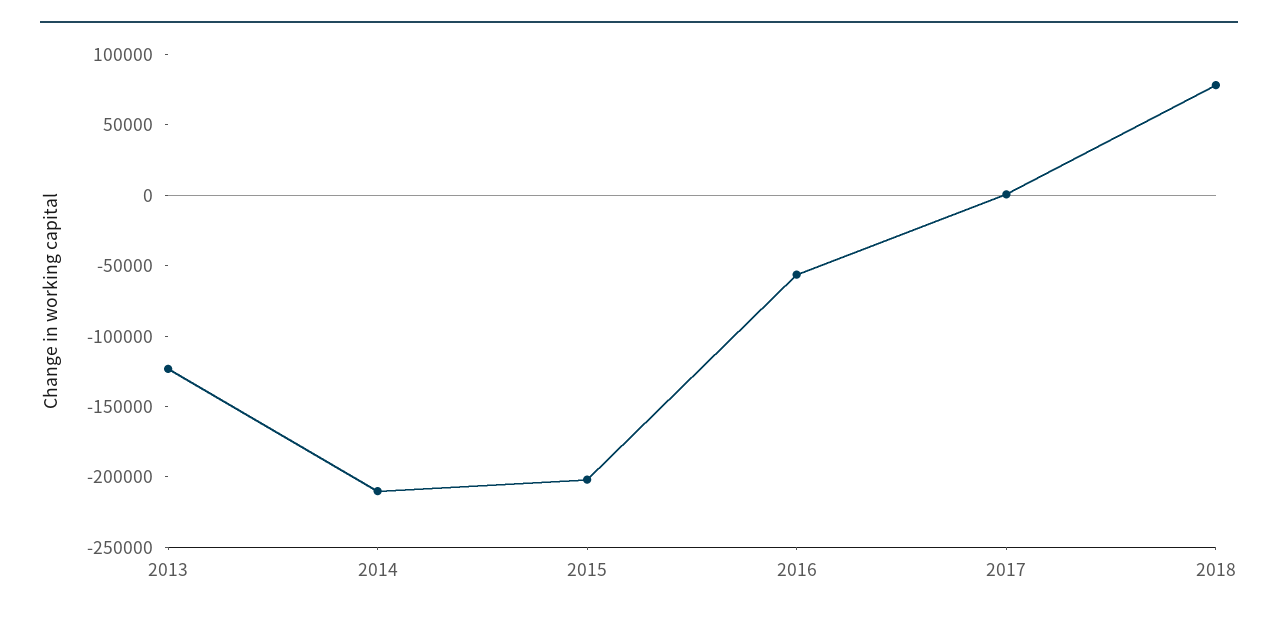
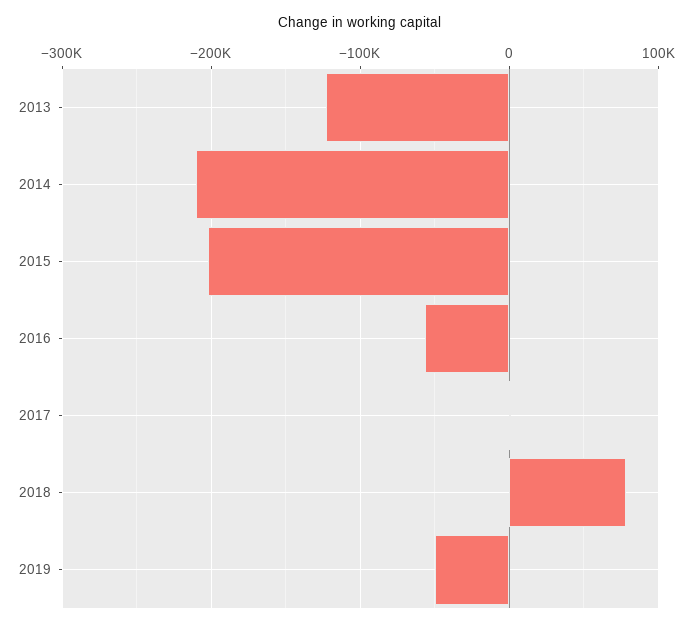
2019: none -> -50000

